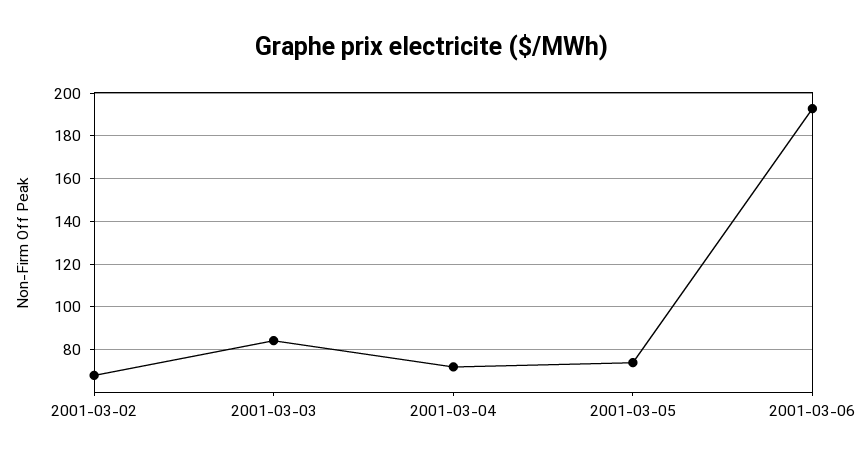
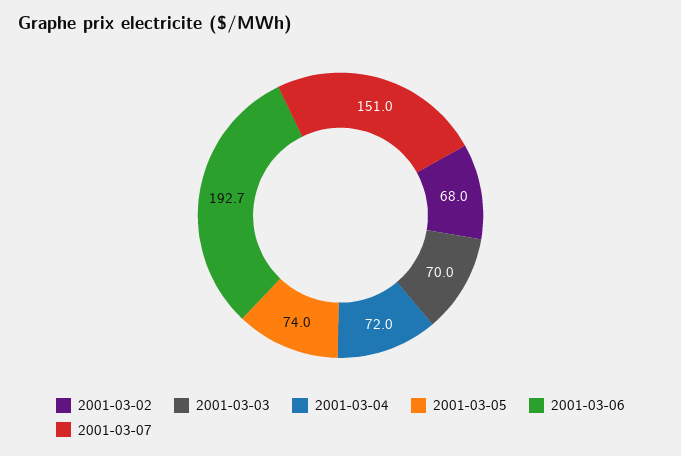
2001-03-03: 85 -> 70
2001-03-07: none -> 151

